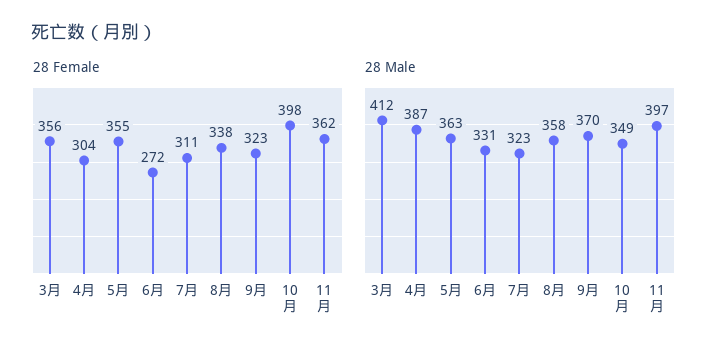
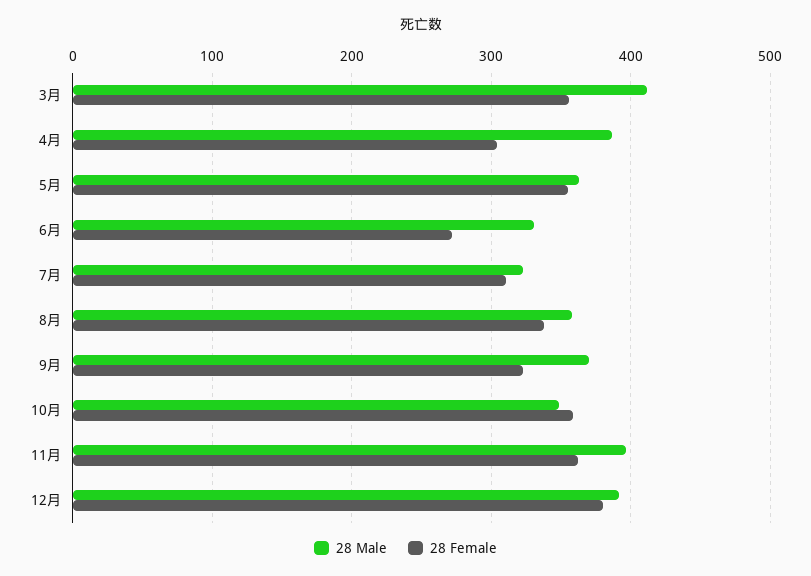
28 Female, 10月: 398 -> 360
28 Male, 12月: none -> 390
28 Female, 12月: none -> 380

